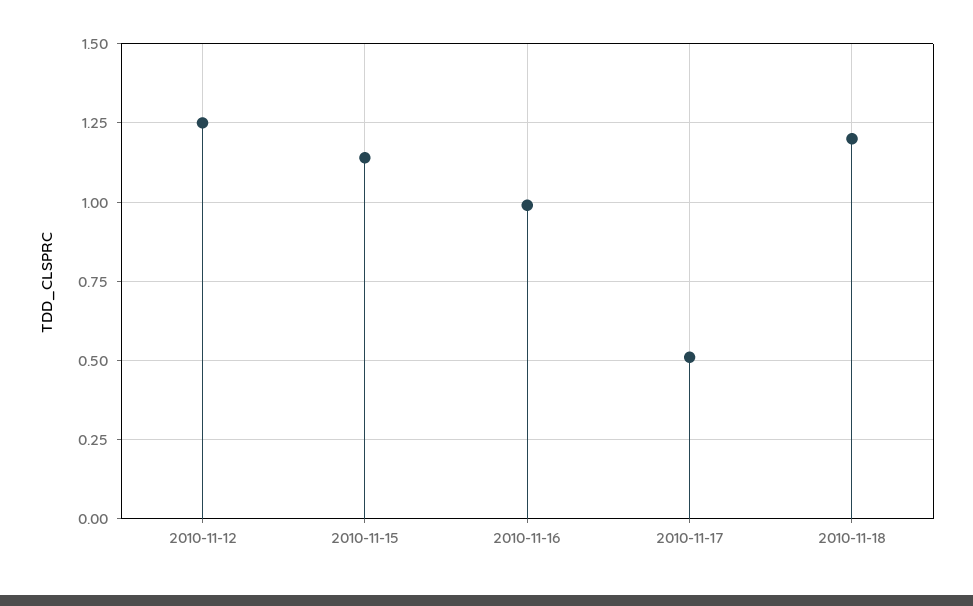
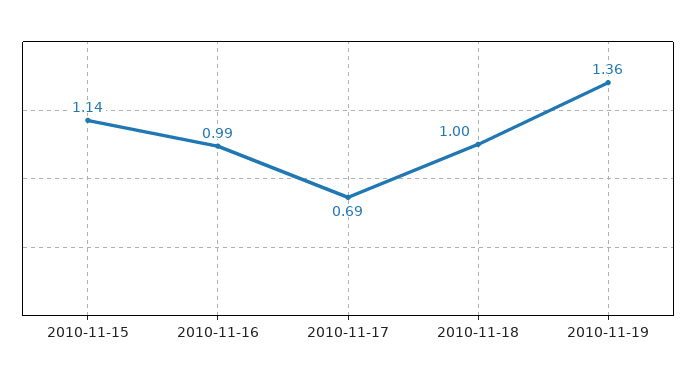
2010-11-12: 1.25 -> none
2010-11-17: 0.5 -> 0.69
2010-11-18: 1.2 -> 1
2010-11-19: none -> 1.36

